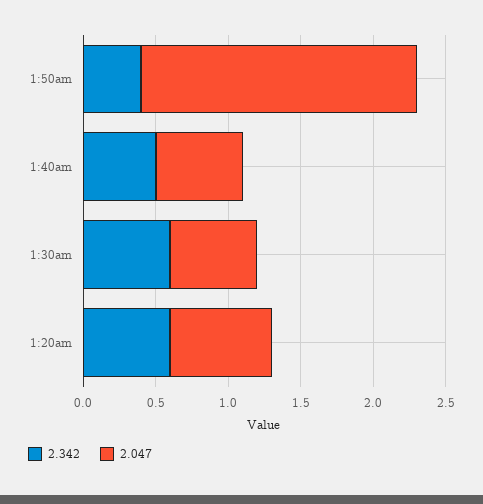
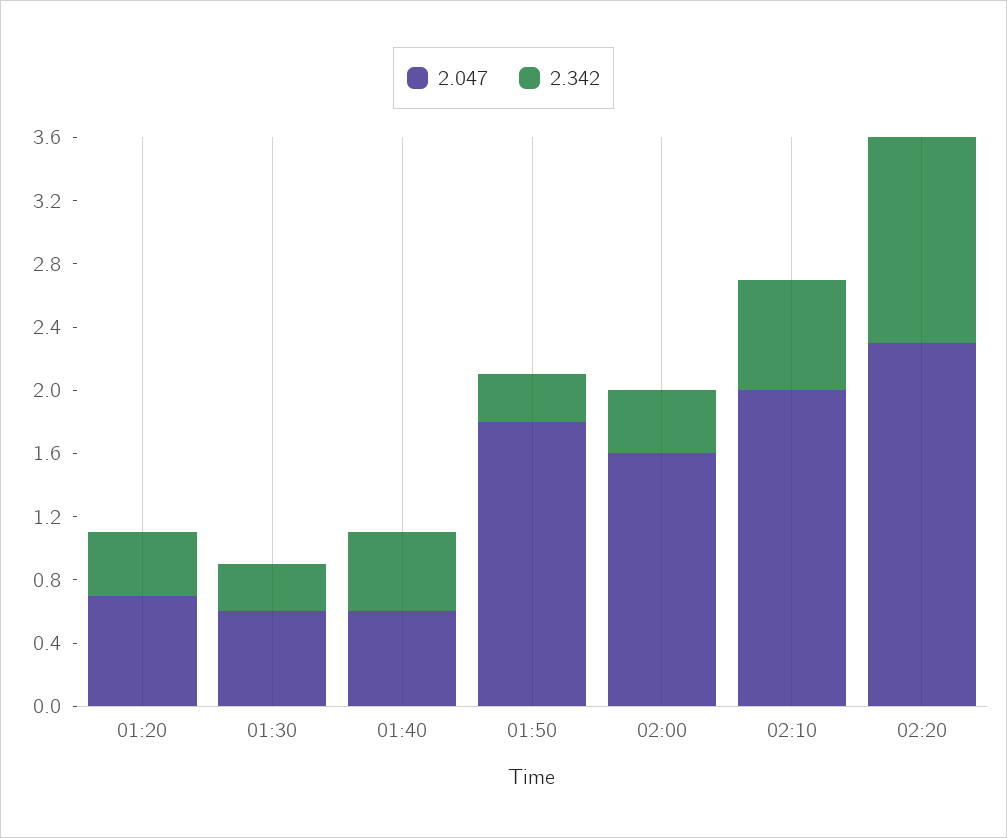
2.342, 1:50am: 0.4 -> 0.3
2.047, 1:50am: 1.9 -> 1.8
2.342, 1:30am: 0.6 -> 0.3
2.342, 1:20am: 0.6 -> 0.4
2.047, 02:00: none -> 1.6
2.342, 02:00: none -> 0.4
2.047, 02:10: none -> 2
2.342, 02:10: none -> 0.7
2.047, 02:20: none -> 2.3
2.342, 02:20: none -> 1.3

